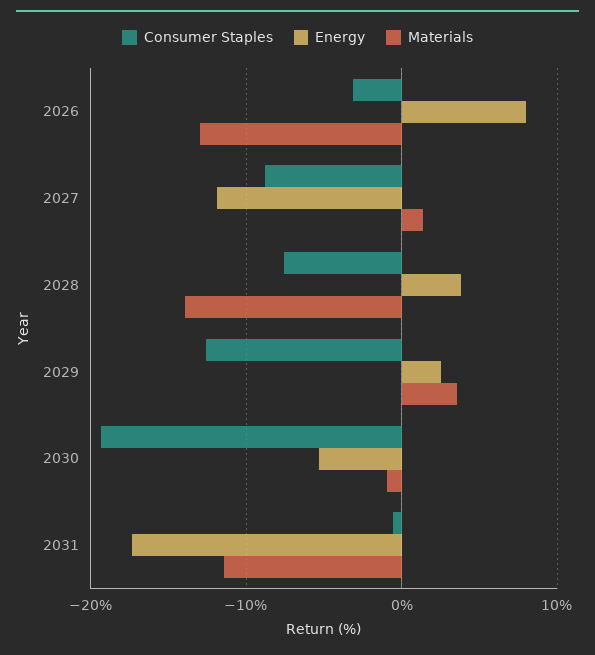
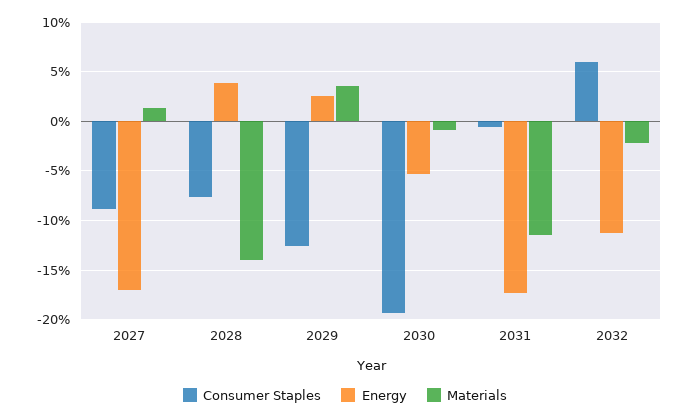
Consumer Staples, 2026: -3 -> none
Energy, 2026: 8 -> none
Materials, 2026: -13 -> none
Energy, 2027: -12 -> -17
Consumer Staples, 2032: none -> 6
Energy, 2032: none -> -11
Materials, 2032: none -> -2

